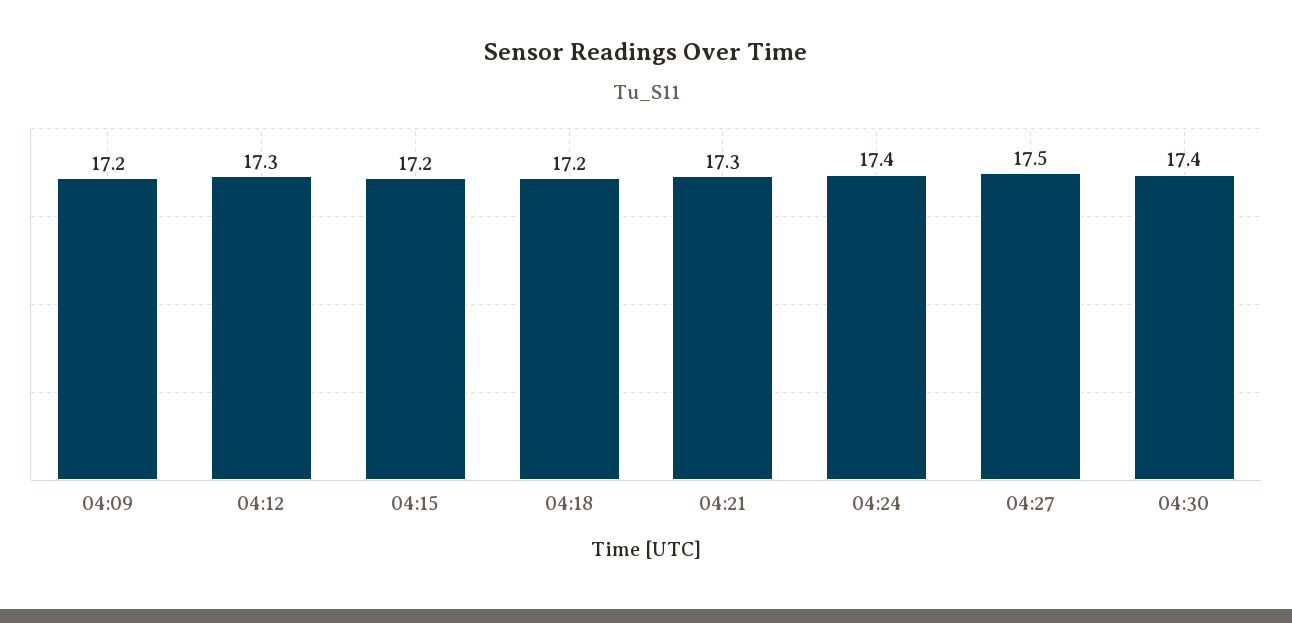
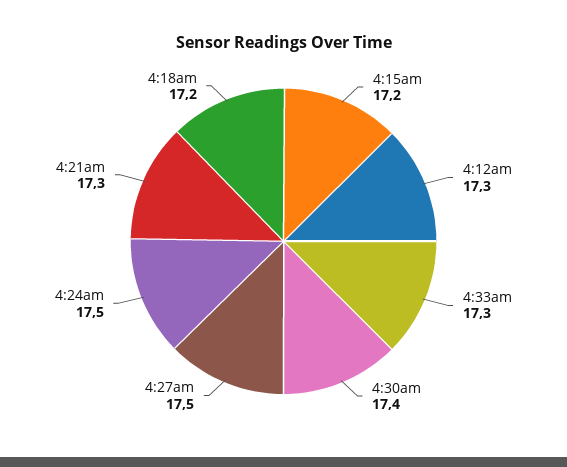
04:09: 17.2 -> none
04:24: 17.4 -> 17.5
4:33am: none -> 17.3

